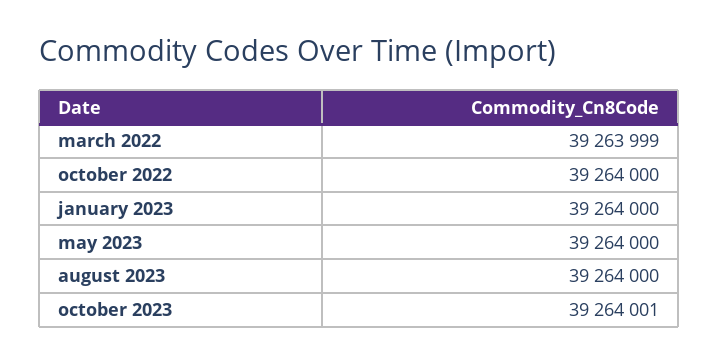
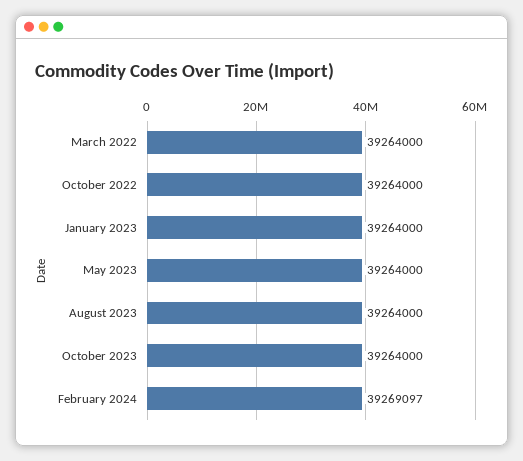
march 2022: 39263999 -> 39264000
october 2023: 39264001 -> 39264000
February 2024: none -> 39269097

